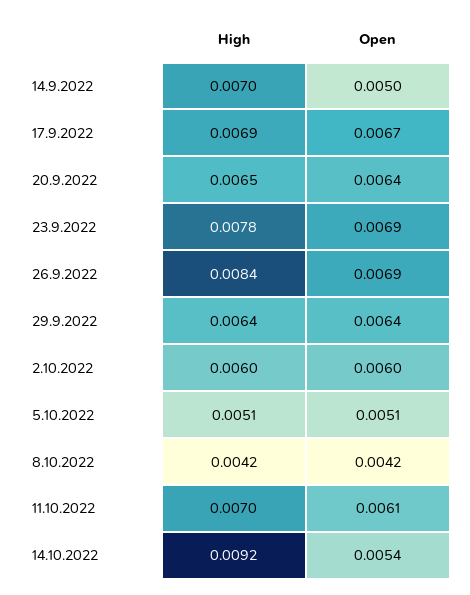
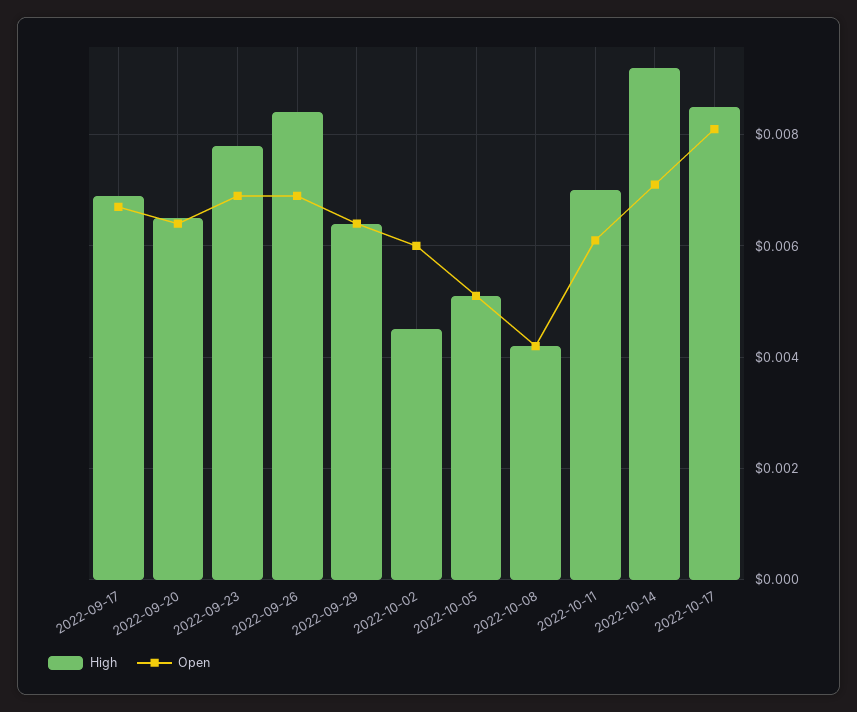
High, 14.9.2022: 0.007 -> none
Open, 14.9.2022: 0.005 -> none
High, 2.10.2022: 0.006 -> 0.0045
Open, 14.10.2022: 0.0054 -> 0.007
High, 2022-10-17: none -> 0.0085
Open, 2022-10-17: none -> 0.008

